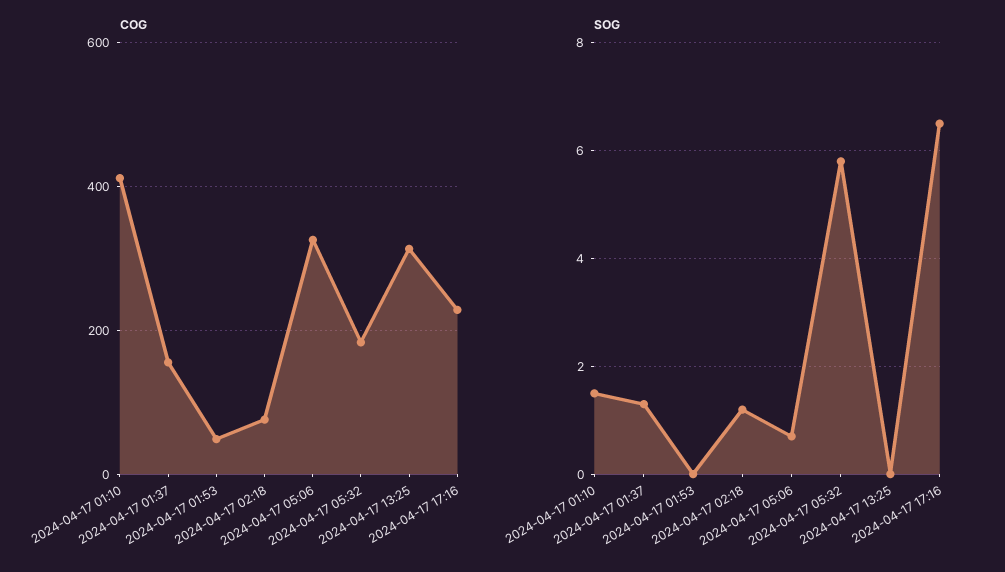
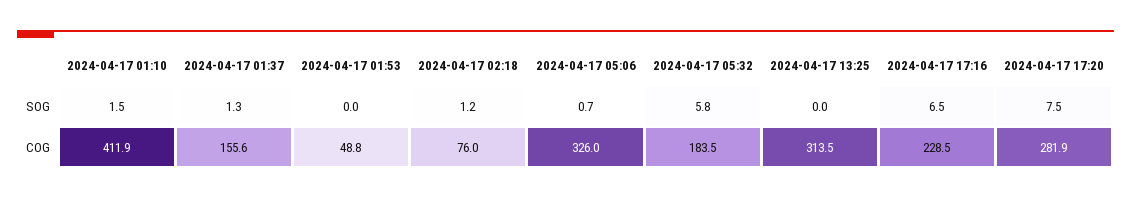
SOG, 2024-04-17 17:20: none -> 7.5
COG, 2024-04-17 17:20: none -> 281.9

